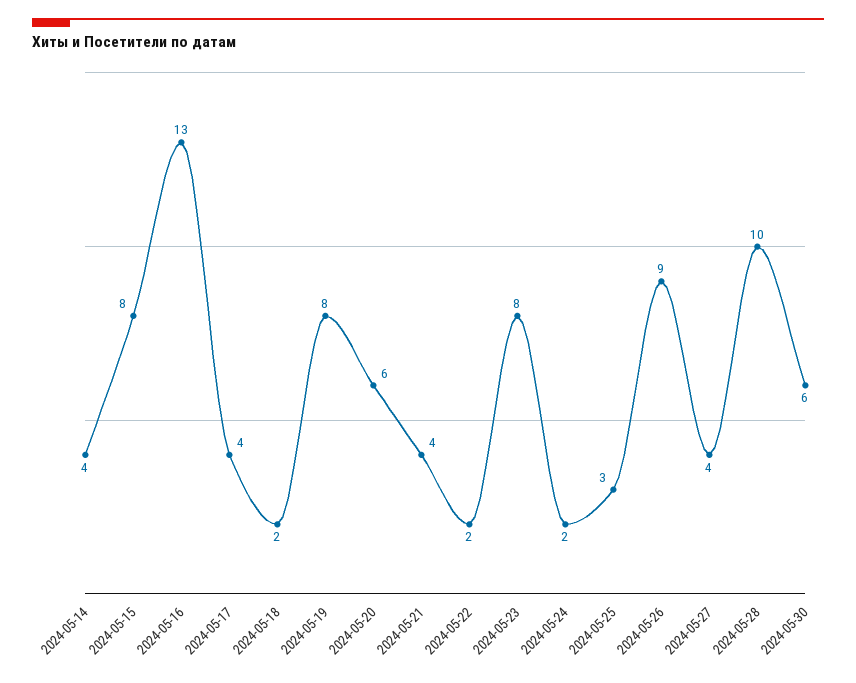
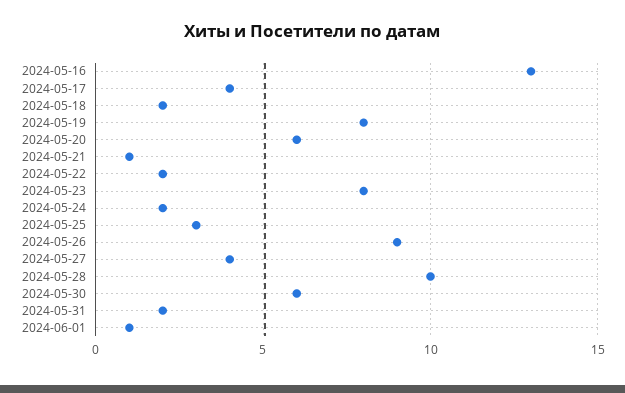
2024-05-14: 4 -> none
2024-05-15: 8 -> none
2024-05-21: 4 -> 1
2024-05-31: none -> 2
2024-06-01: none -> 1

